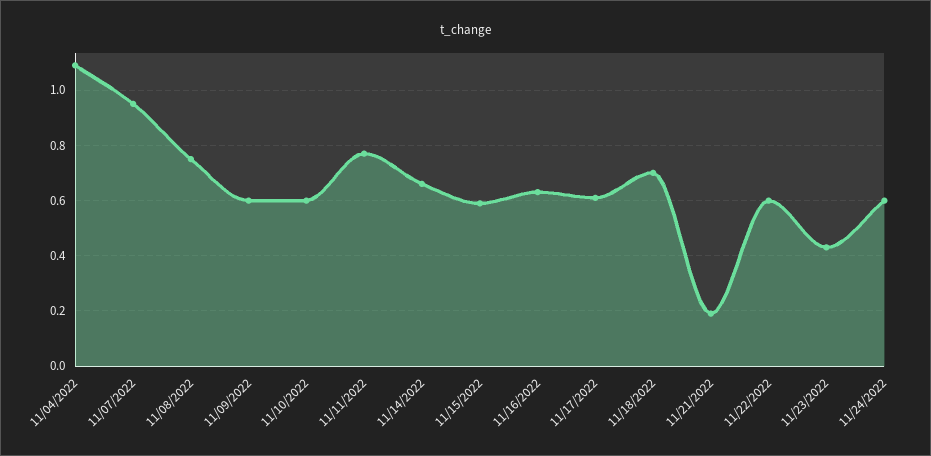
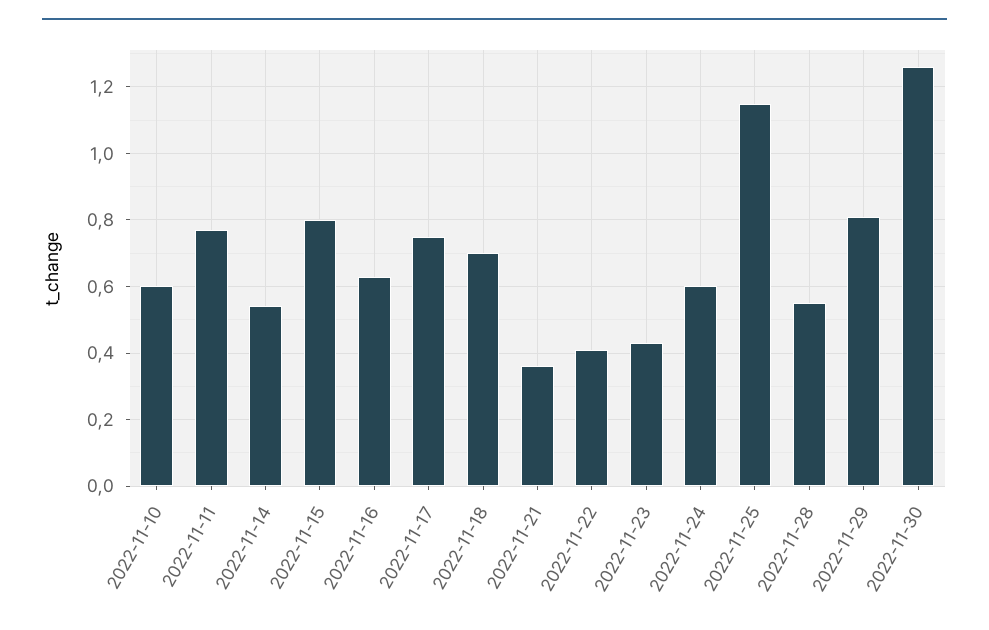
11/04/2022: 1.1 -> none
11/07/2022: 0.95 -> none
11/08/2022: 0.75 -> none
11/09/2022: 0.6 -> none
11/14/2022: 0.65 -> 0.55
11/15/2022: 0.6 -> 0.8
11/17/2022: 0.6 -> 0.75
11/21/2022: 0.2 -> 0.35
11/22/2022: 0.6 -> 0.4
2022-11-25: none -> 1.15
2022-11-28: none -> 0.55
2022-11-29: none -> 0.8
2022-11-30: none -> 1.25

